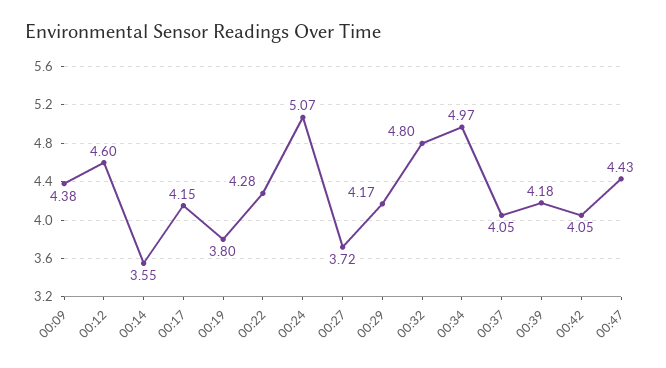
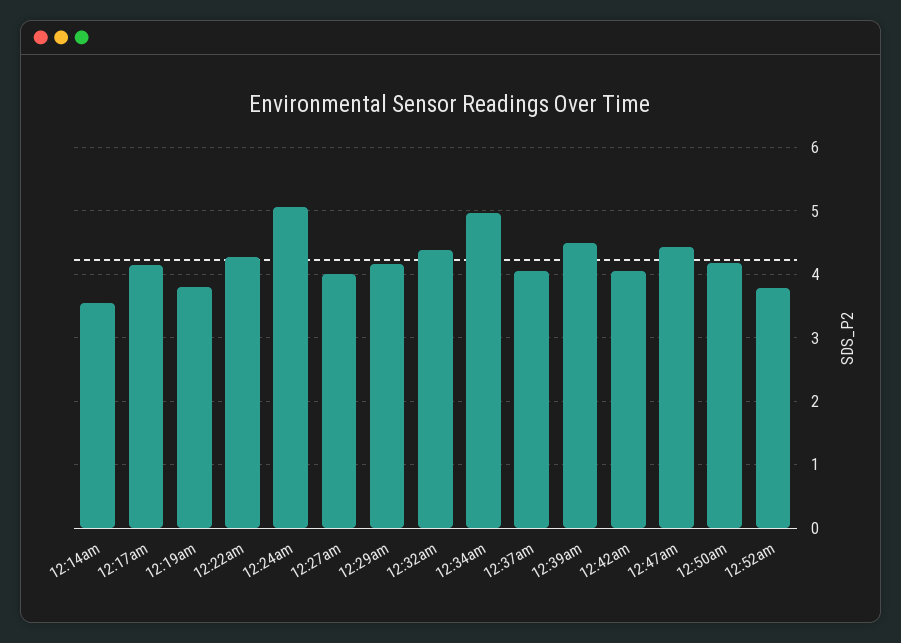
00:09: 4.38 -> none
00:12: 4.6 -> none
00:27: 3.72 -> 4
00:32: 4.8 -> 4.4
00:39: 4.18 -> 4.5
12:50am: none -> 4.2
12:52am: none -> 3.8

